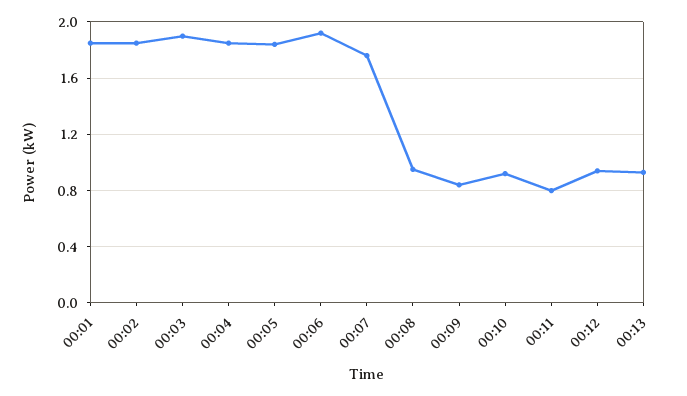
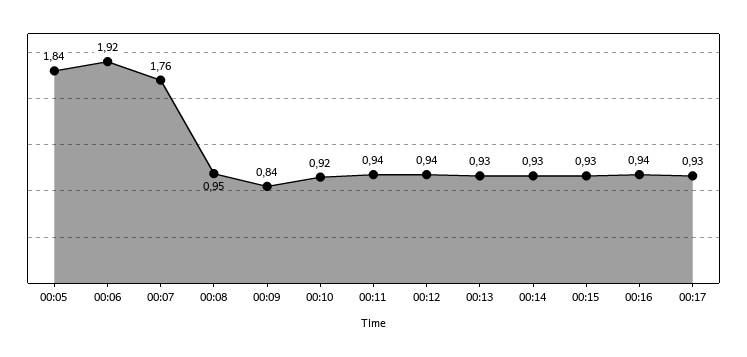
00:01: 1.85 -> none
00:02: 1.85 -> none
00:03: 1.9 -> none
00:04: 1.85 -> none
00:11: 0.8 -> 0.94
00:14: none -> 0.93
00:15: none -> 0.93
00:16: none -> 0.94
00:17: none -> 0.93

